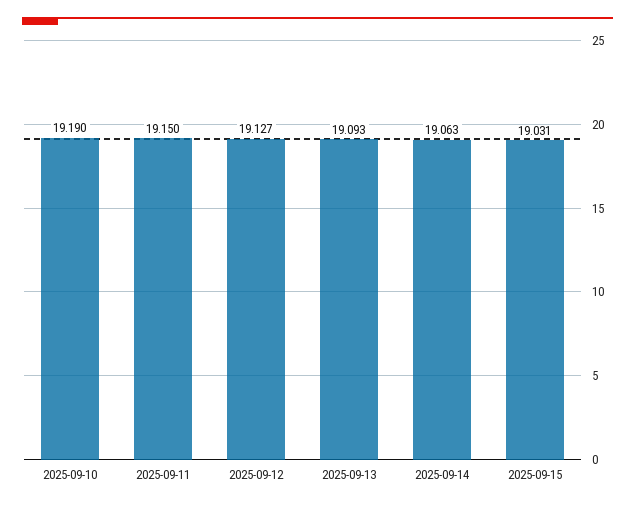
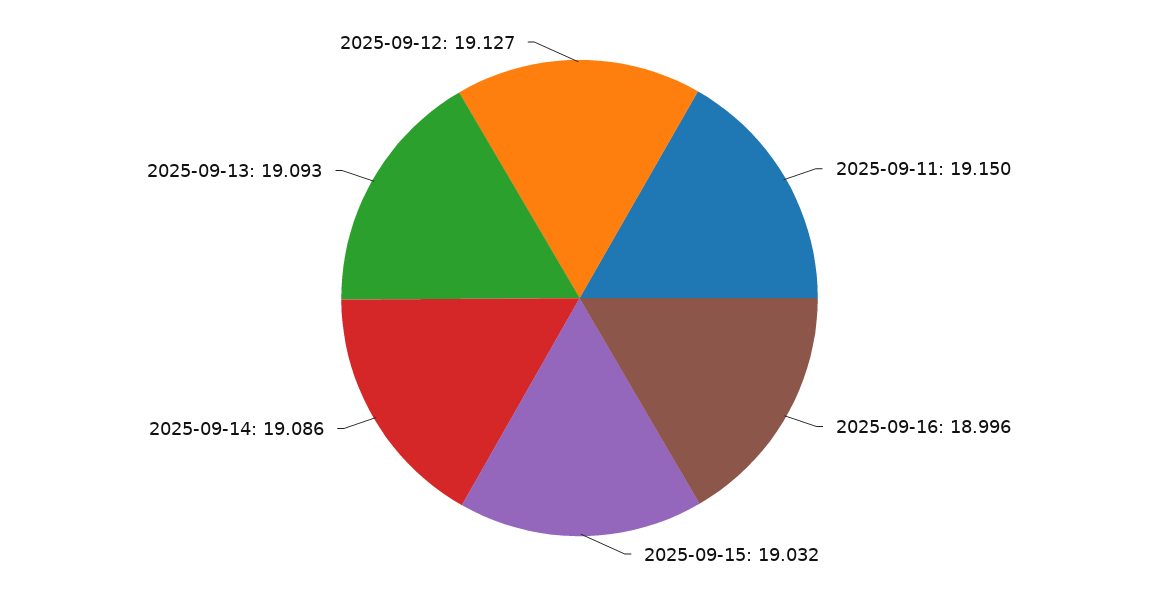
2025-09-10: 19.19 -> none
2025-09-14: 19.063 -> 19.086
2025-09-15: 19.031 -> 19.032
2025-09-16: none -> 18.996

